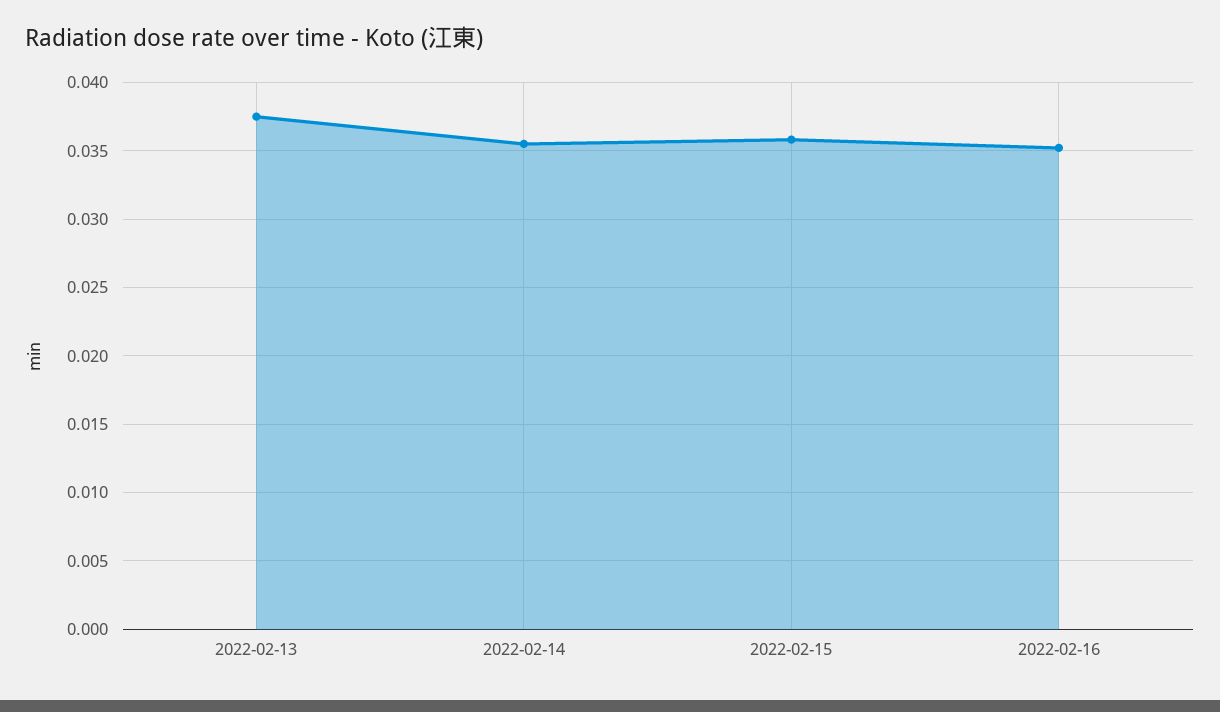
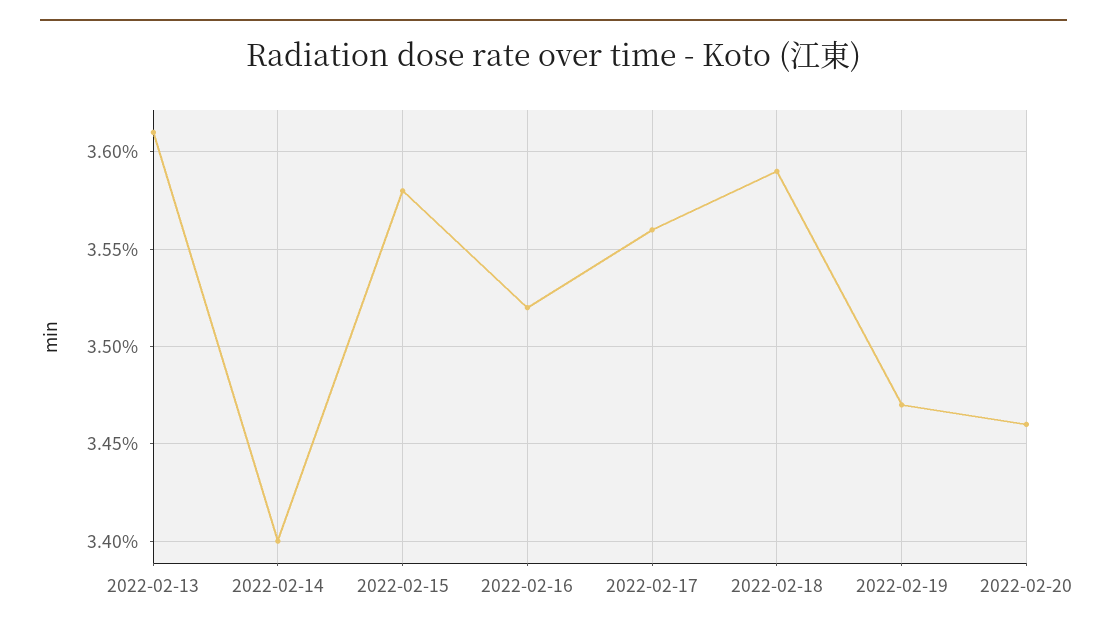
2022-02-13: 0.0375 -> 0.0361
2022-02-14: 0.0355 -> 0.034
2022-02-17: none -> 0.0356
2022-02-18: none -> 0.0359
2022-02-19: none -> 0.0347
2022-02-20: none -> 0.0346

